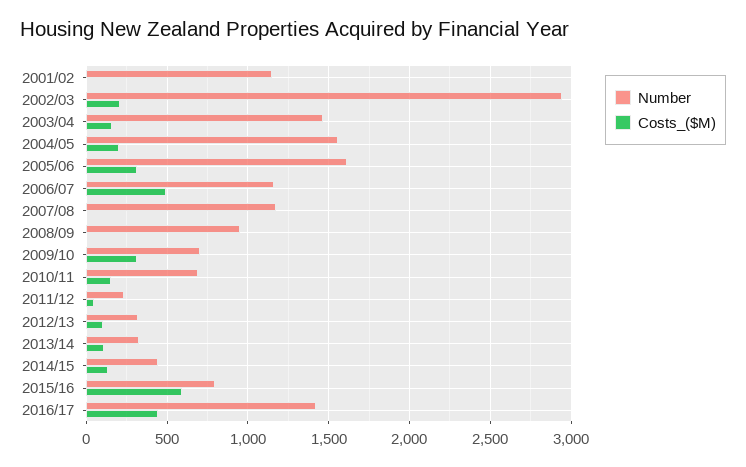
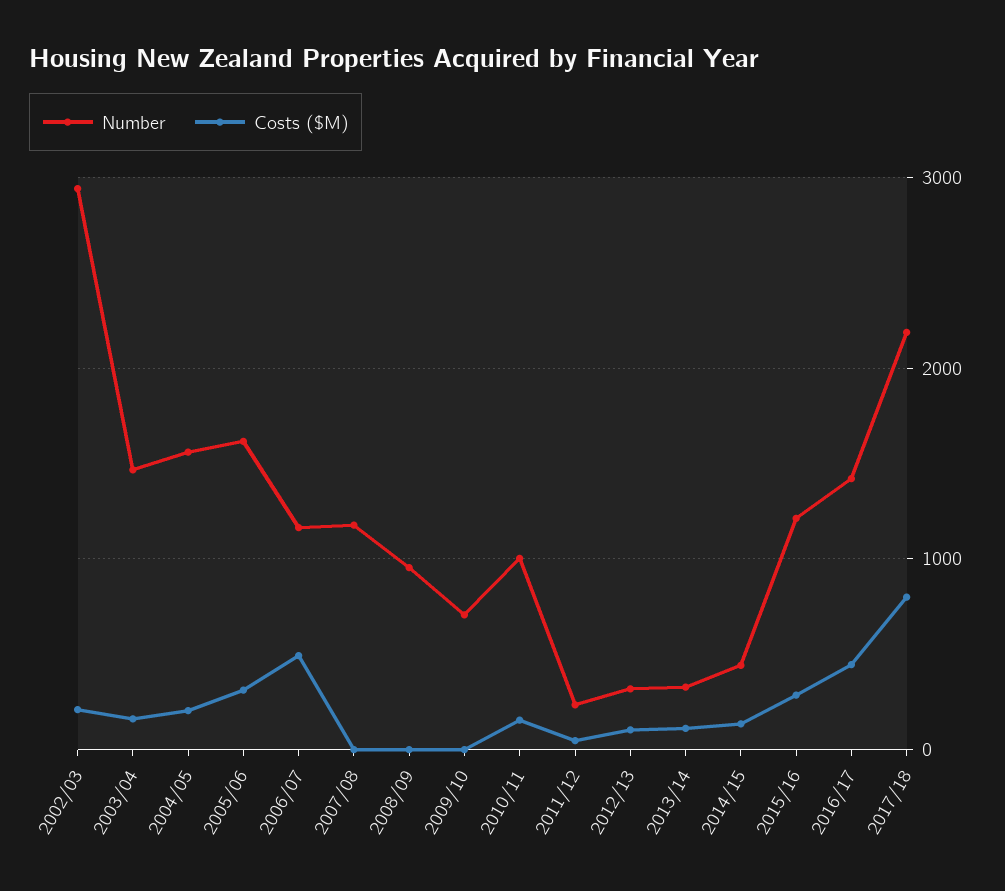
Number, 2001/02: 1150 -> none
Costs_($M), 2001/02: 0 -> none
Costs_($M), 2009/10: 300 -> 0
Number, 2010/11: 700 -> 1000
Number, 2015/16: 800 -> 1200
Costs_($M), 2015/16: 600 -> 300
Number, 2017/18: none -> 2200
Costs_($M), 2017/18: none -> 800

